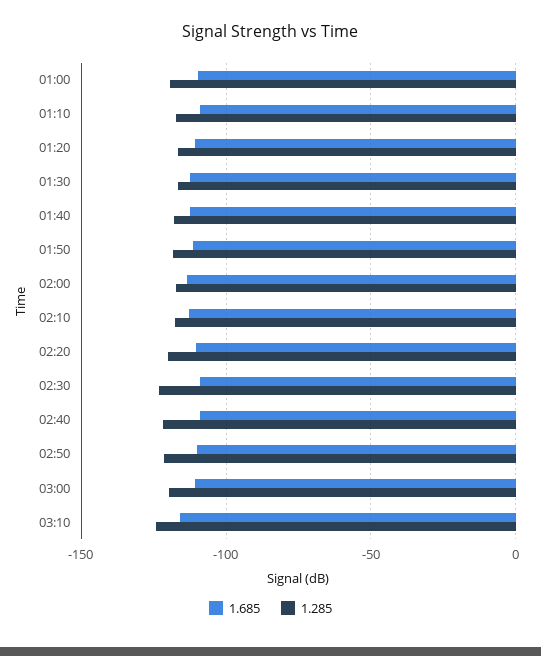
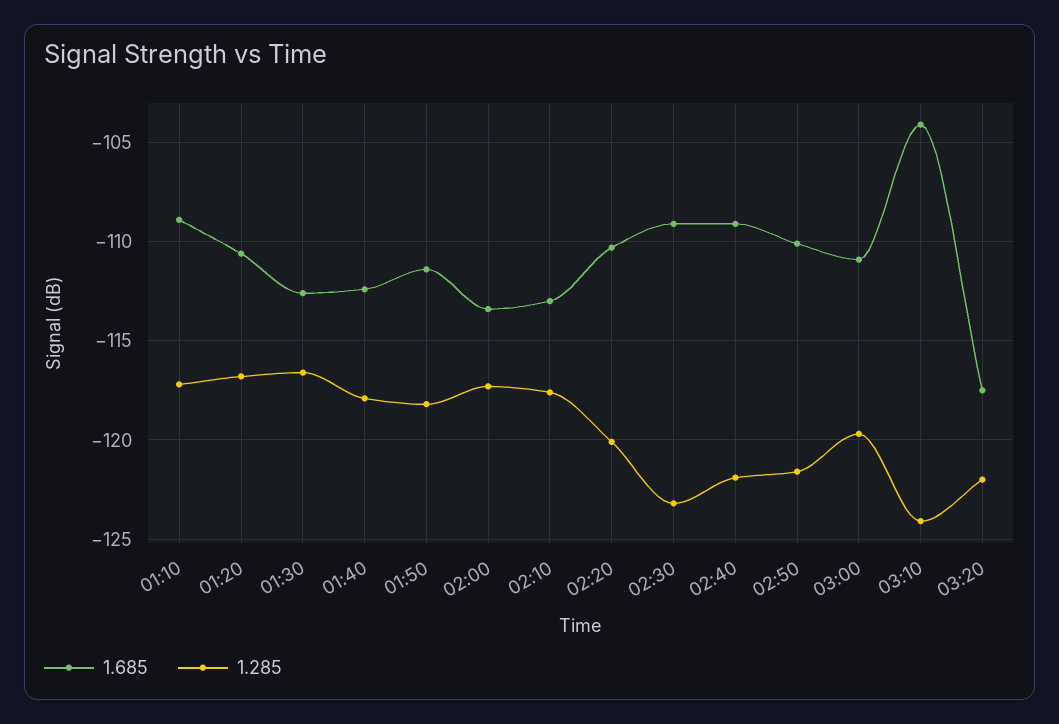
1.685, 01:00: -110 -> none
1.285, 01:00: -120 -> none
1.685, 03:10: -115 -> -104
1.685, 03:20: none -> -117.5
1.285, 03:20: none -> -122

